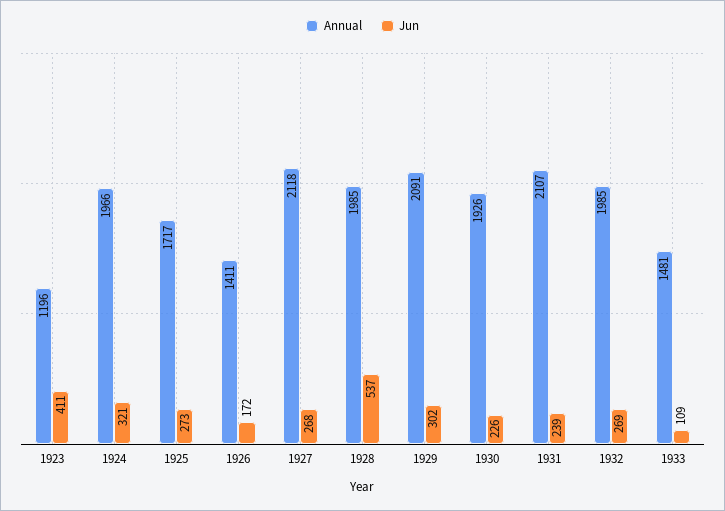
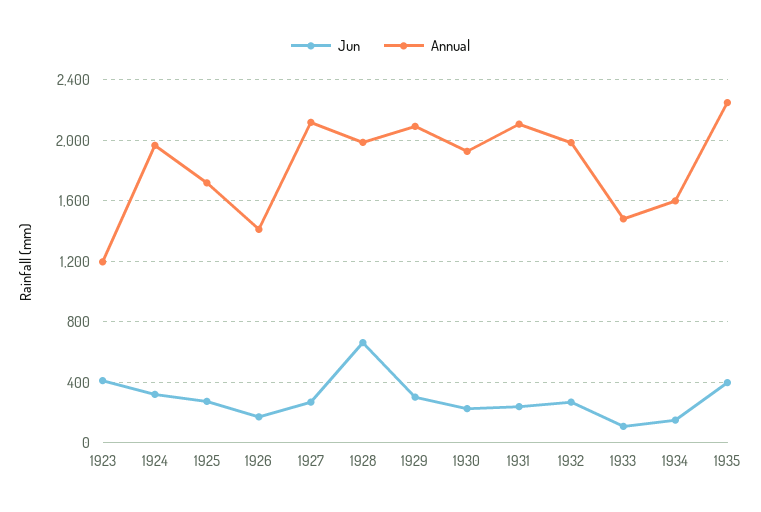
Jun, 1928: 537 -> 650
Jun, 1934: none -> 150
Annual, 1934: none -> 1600
Jun, 1935: none -> 400
Annual, 1935: none -> 2250

